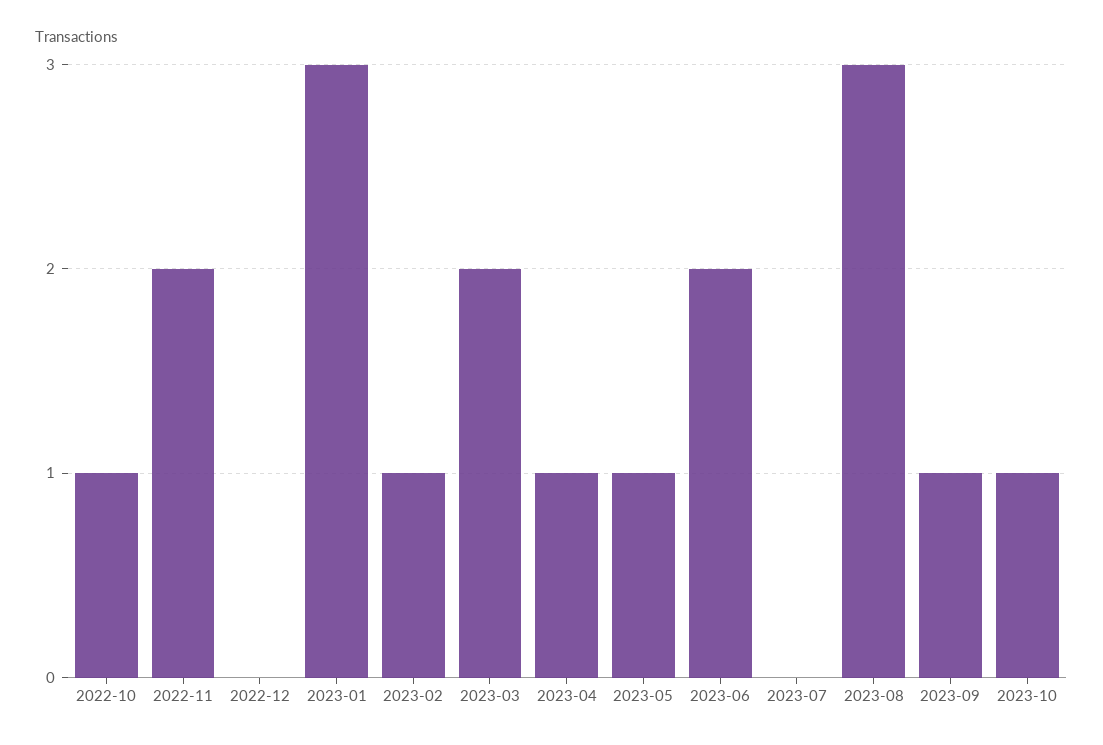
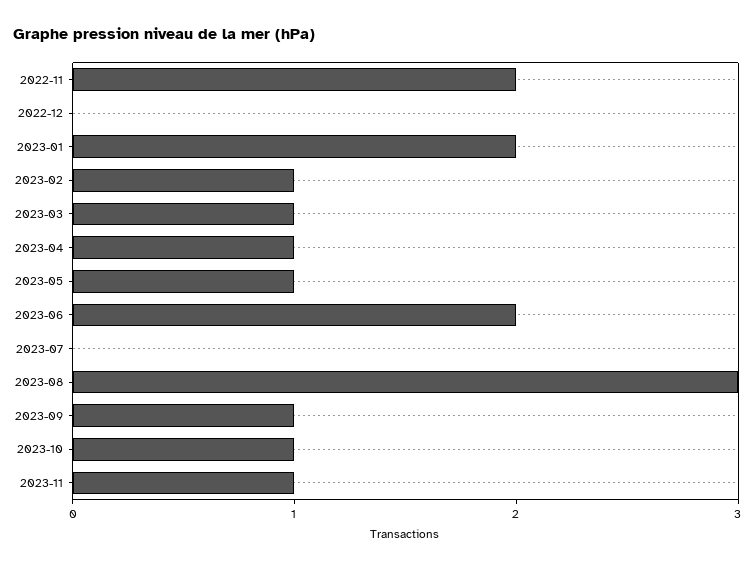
2022-10: 1 -> none
2023-01: 3 -> 2
2023-03: 2 -> 1
2023-11: none -> 1

